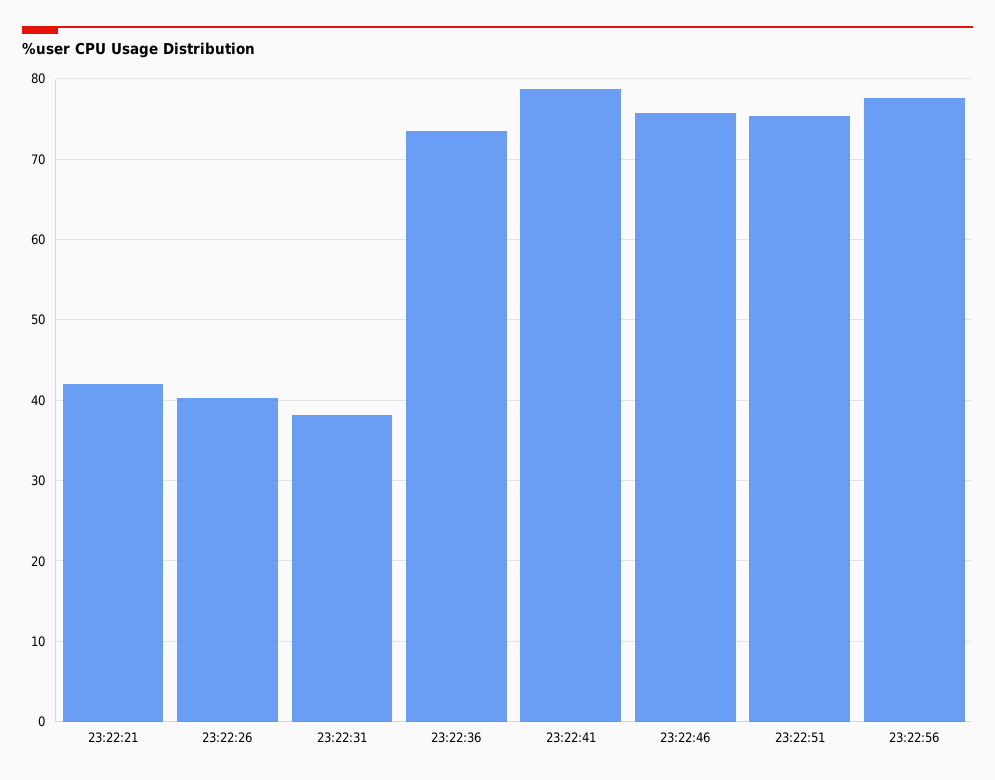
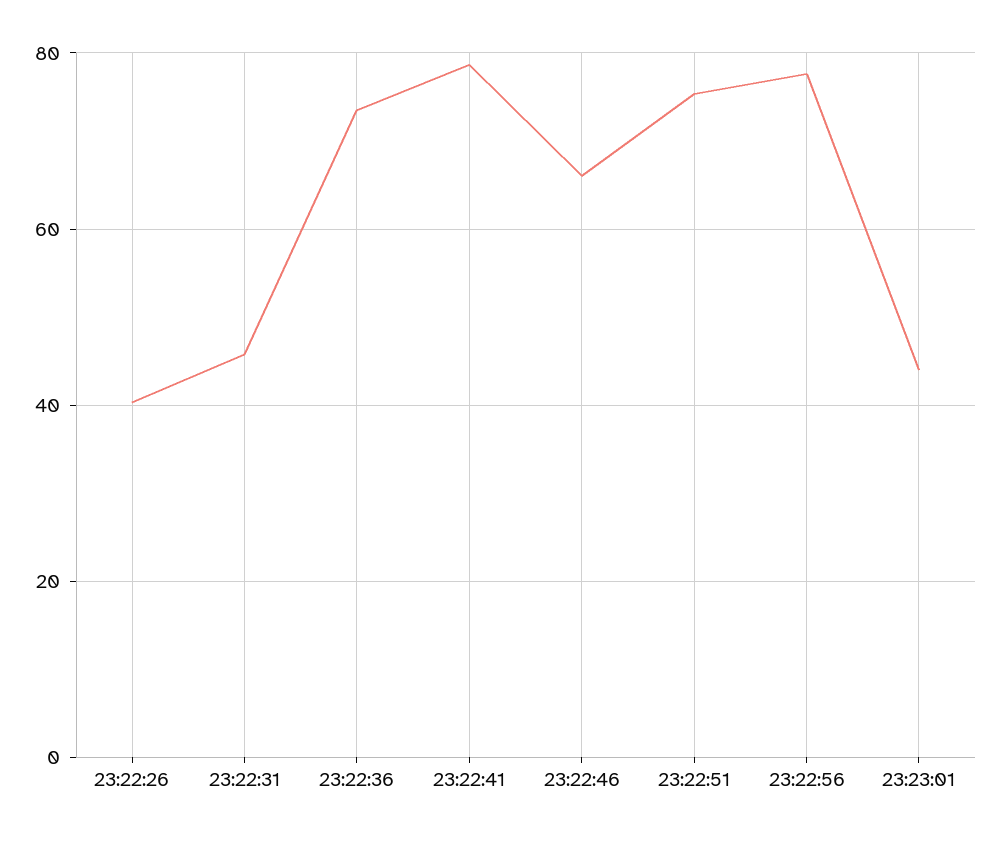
23:22:21: 42 -> none
23:22:31: 38 -> 46
23:22:46: 76 -> 66
23:23:01: none -> 44

